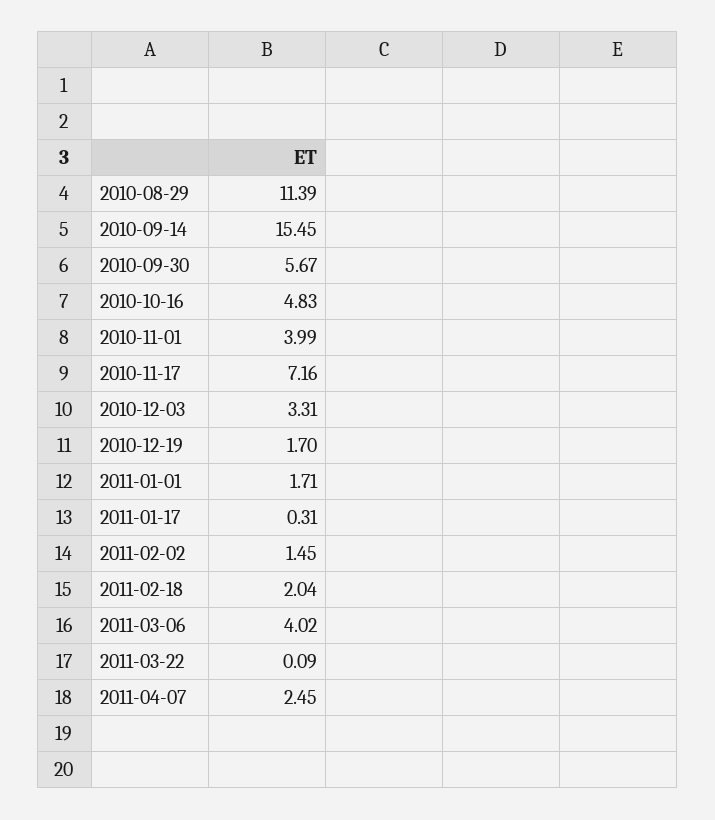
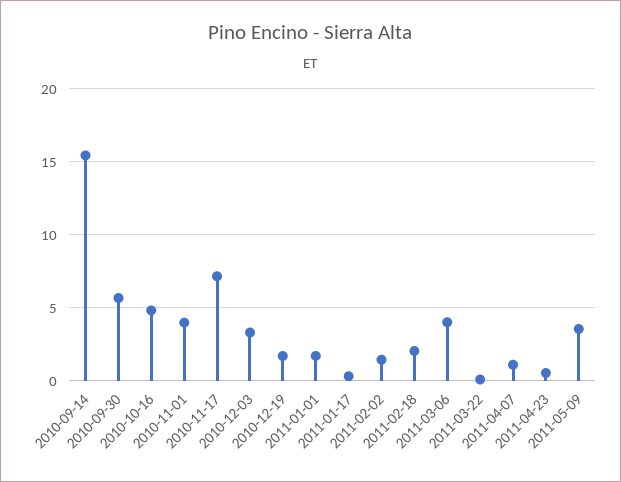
2010-08-29: 11.39 -> none
2011-04-07: 2.45 -> 1
2011-04-23: none -> 0.5
2011-05-09: none -> 3.5

